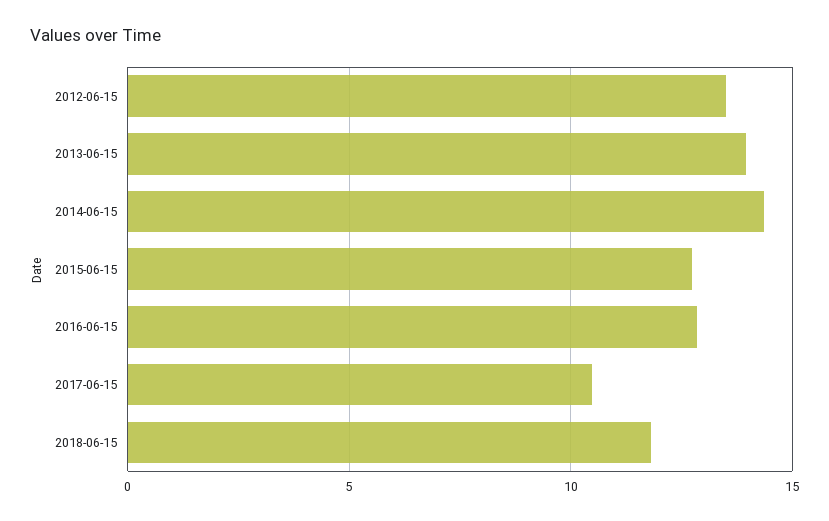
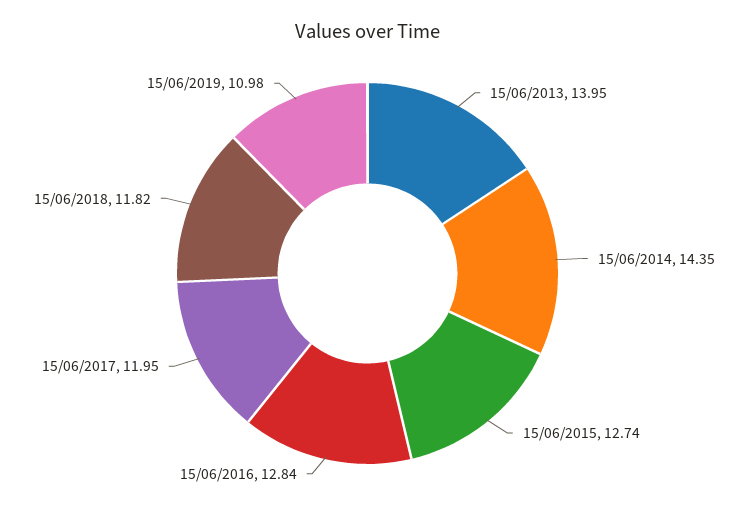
2012-06-15: 13.5 -> none
2017-06-15: 10.5 -> 11.95
15/06/2019: none -> 10.98

